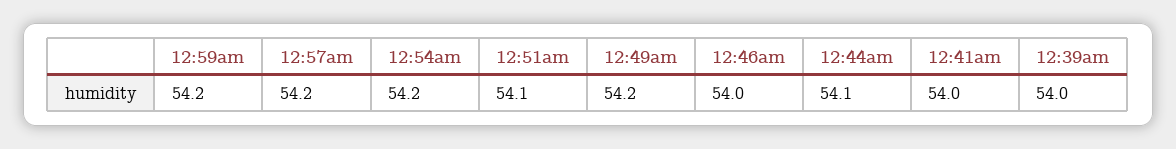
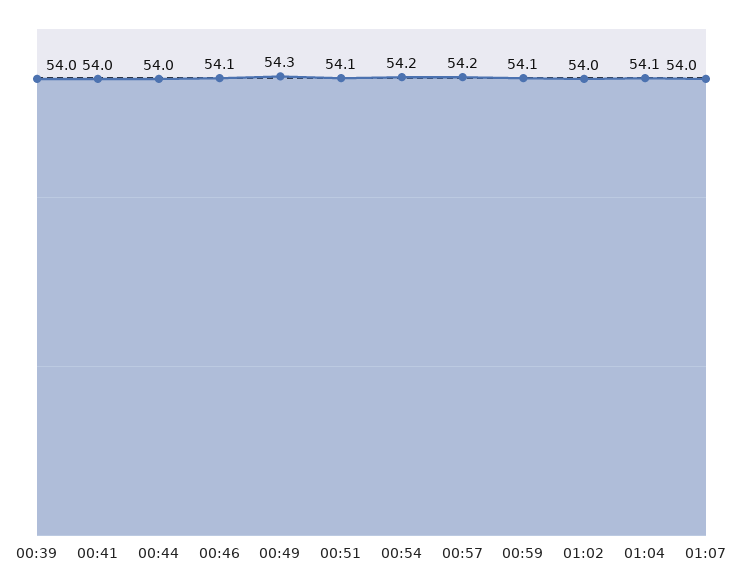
12:59am: 54.2 -> 54.1
12:49am: 54.2 -> 54.3
12:46am: 54 -> 54.1
12:44am: 54.1 -> 54
01:02: none -> 54
01:04: none -> 54.1
01:07: none -> 54

